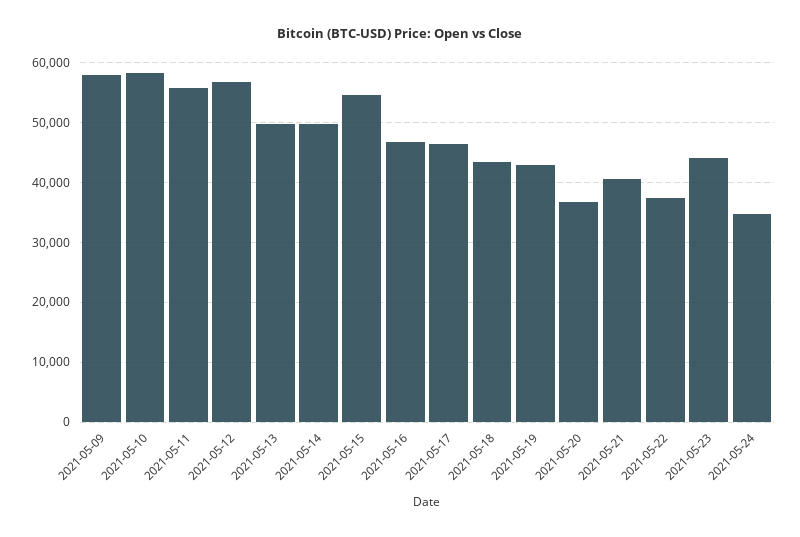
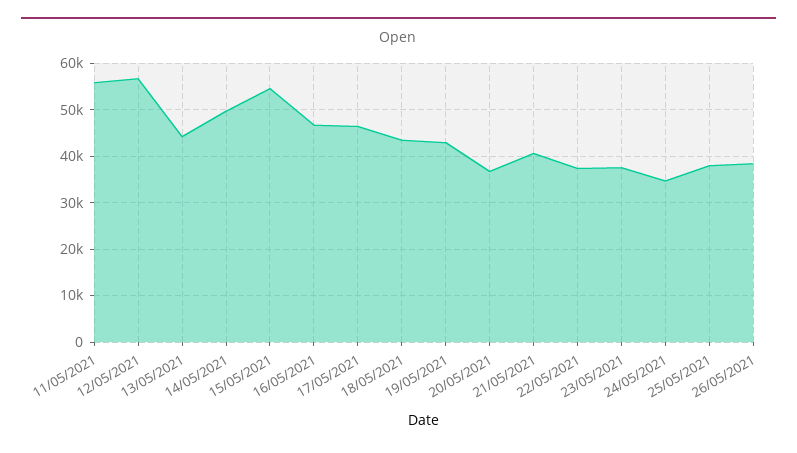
2021-05-09: 58000 -> none
2021-05-10: 58000 -> none
2021-05-13: 50000 -> 44000
2021-05-23: 44000 -> 38000
25/05/2021: none -> 38000
26/05/2021: none -> 38000

